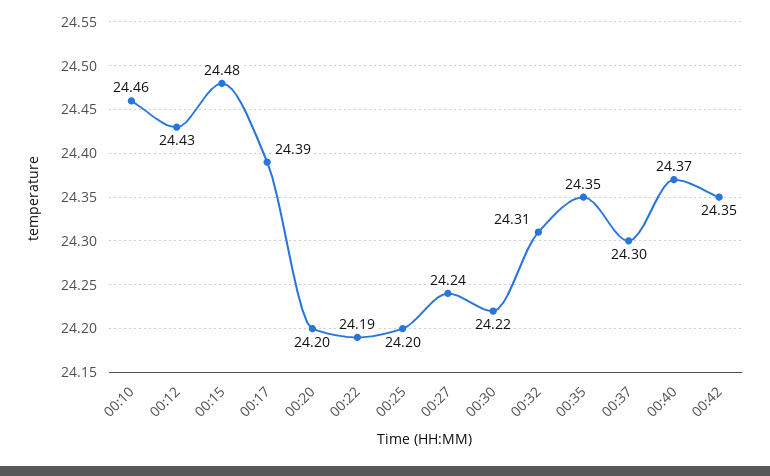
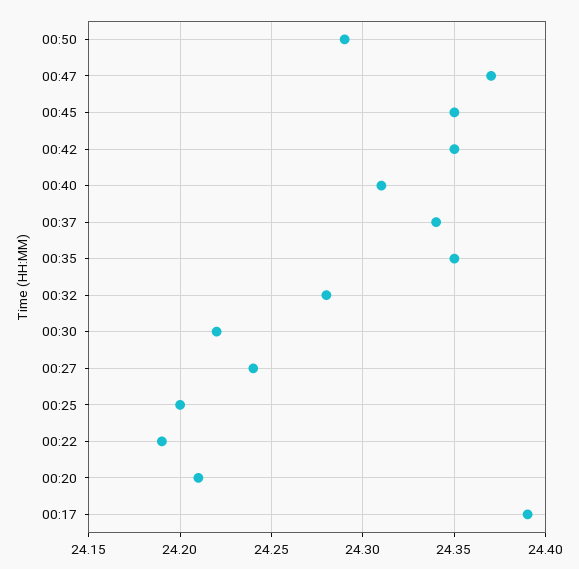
00:10: 24.46 -> none
00:12: 24.43 -> none
00:15: 24.48 -> none
00:20: 24.2 -> 24.21
00:32: 24.31 -> 24.28
00:37: 24.3 -> 24.34
00:40: 24.37 -> 24.31
00:50: none -> 24.29
00:47: none -> 24.37
00:45: none -> 24.35

